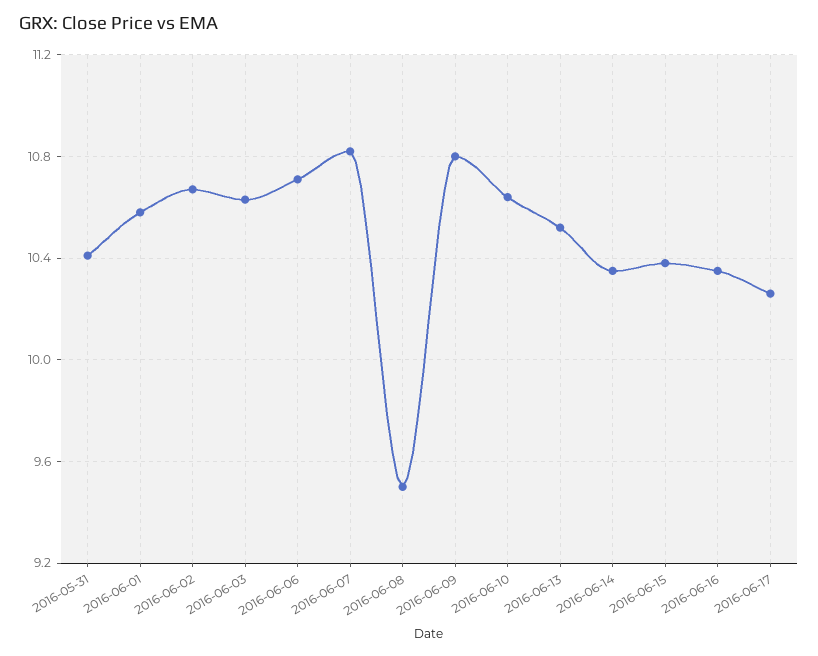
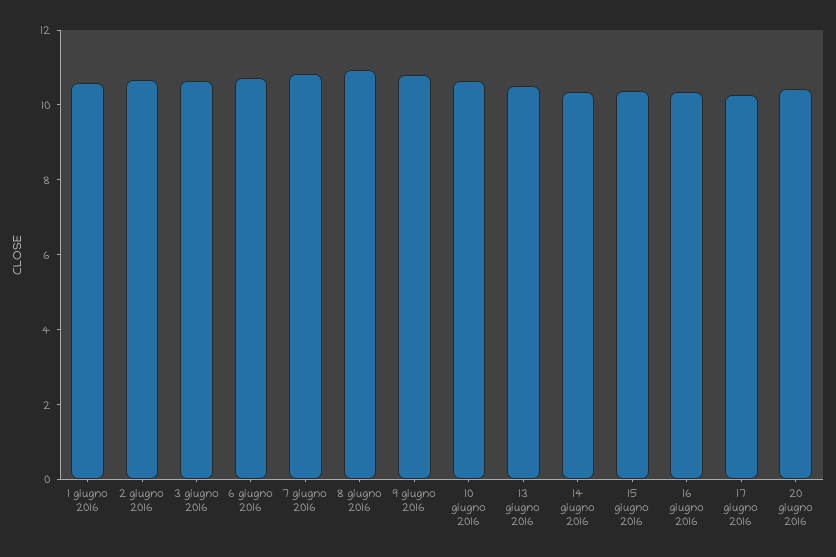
2016-05-31: 10.4 -> none
2016-06-08: 9.5 -> 11
20 giugno 2016: none -> 10.5

